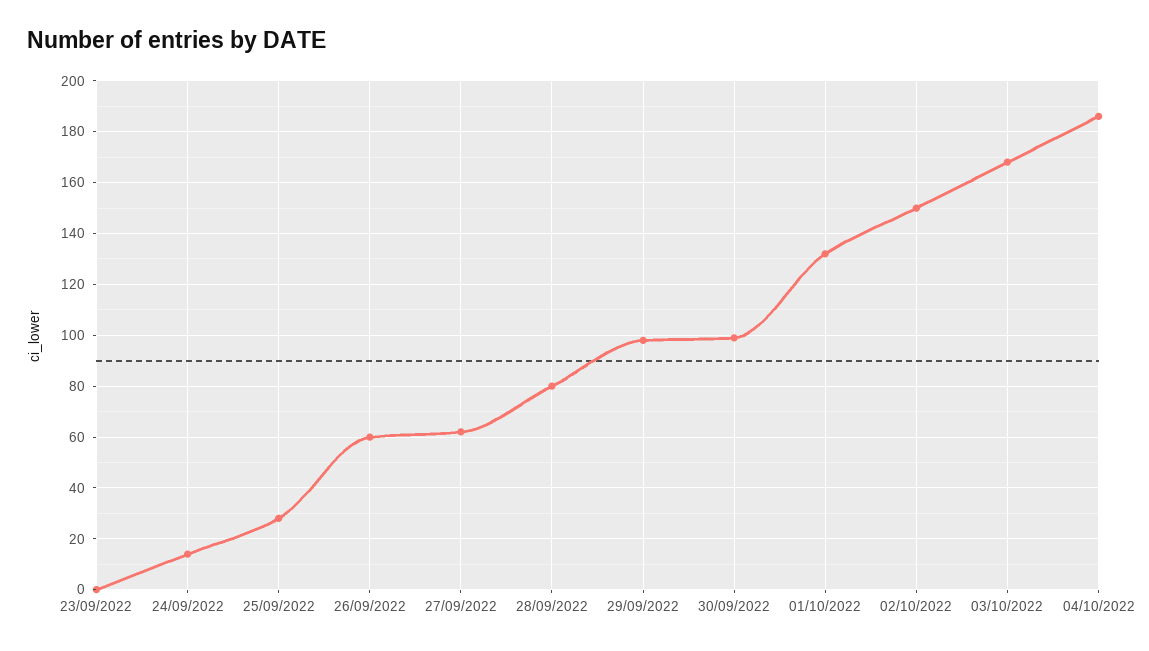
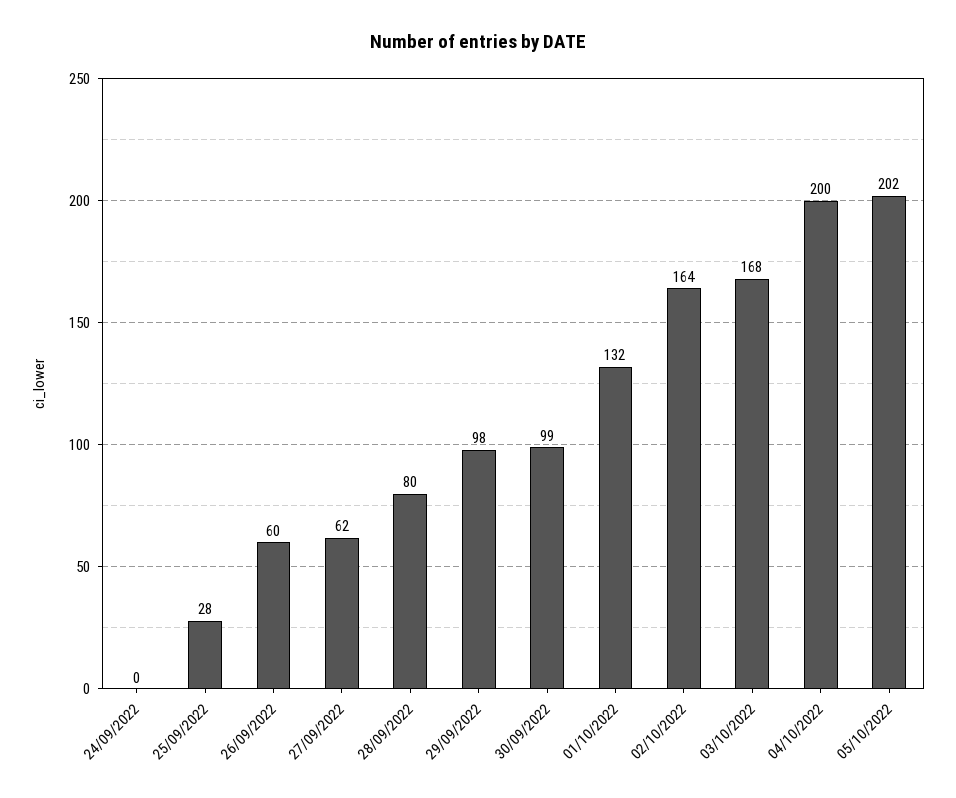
23/09/2022: 0 -> none
24/09/2022: 15 -> 0
02/10/2022: 150 -> 164
04/10/2022: 185 -> 200
05/10/2022: none -> 202

